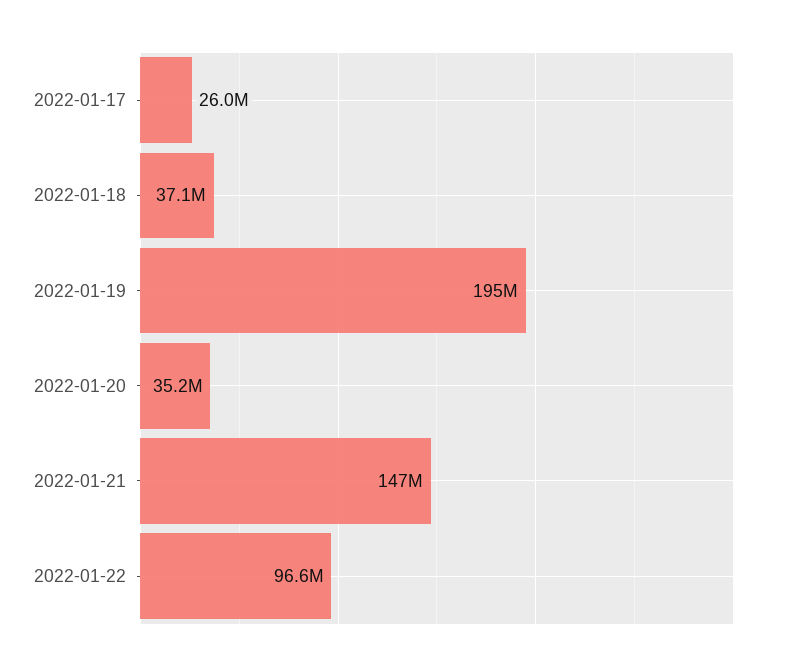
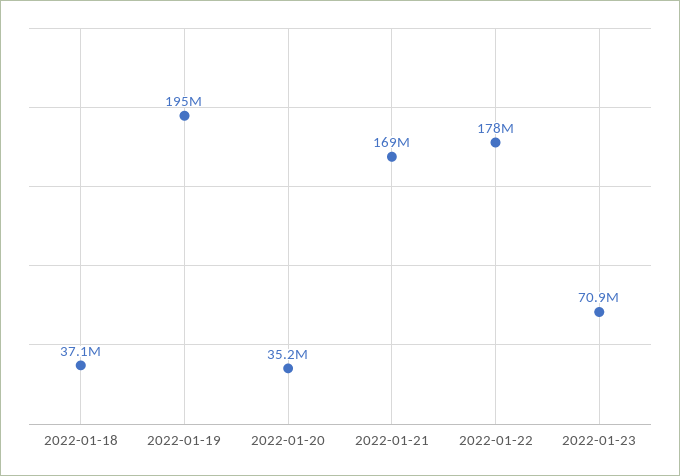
2022-01-17: 26000000 -> none
2022-01-21: 147000000 -> 169000000
2022-01-22: 96600000 -> 178000000
2022-01-23: none -> 70900000

